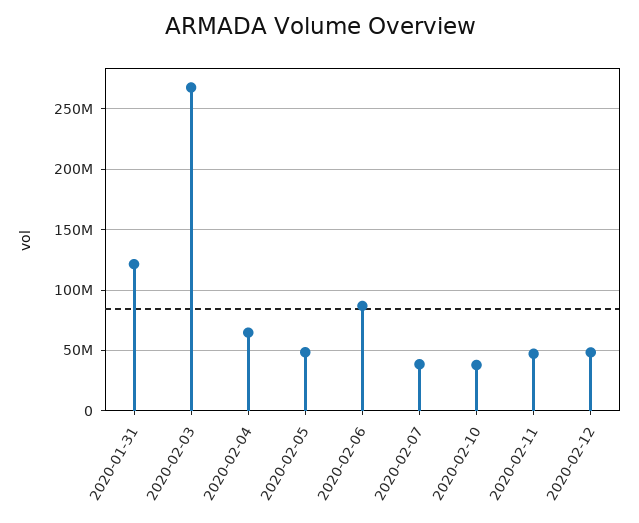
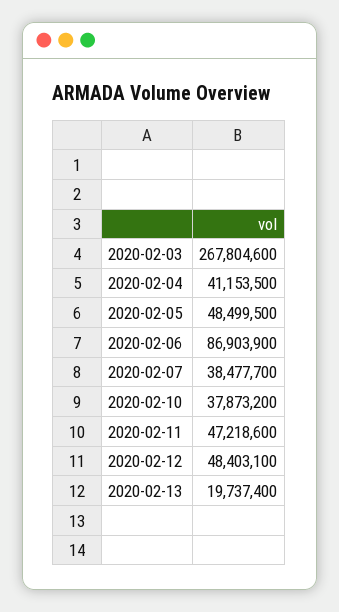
2020-01-31: 120000000 -> none
2020-02-04: 65000000 -> 41153500
2020-02-13: none -> 19737400

